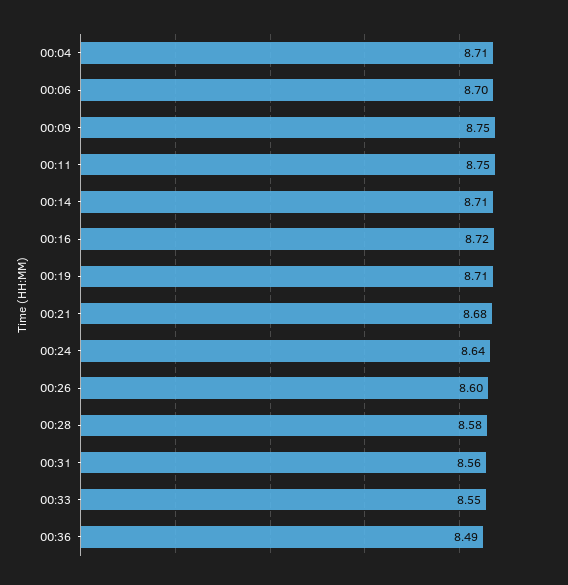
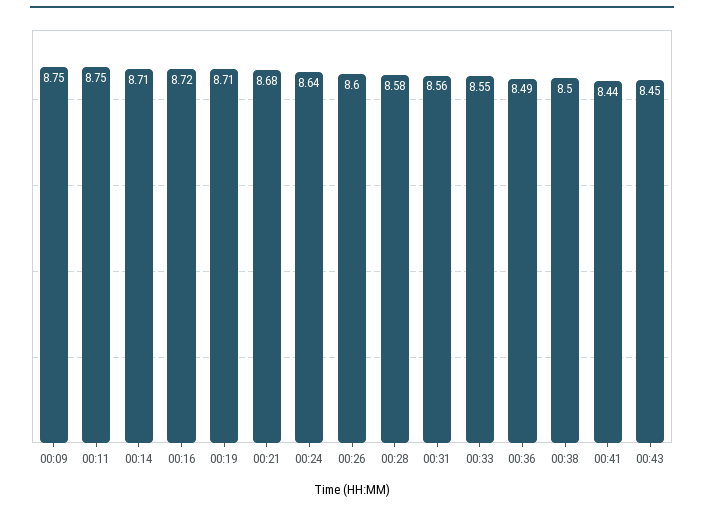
00:04: 8.71 -> none
00:06: 8.7 -> none
00:38: none -> 8.5
00:41: none -> 8.44
00:43: none -> 8.45

